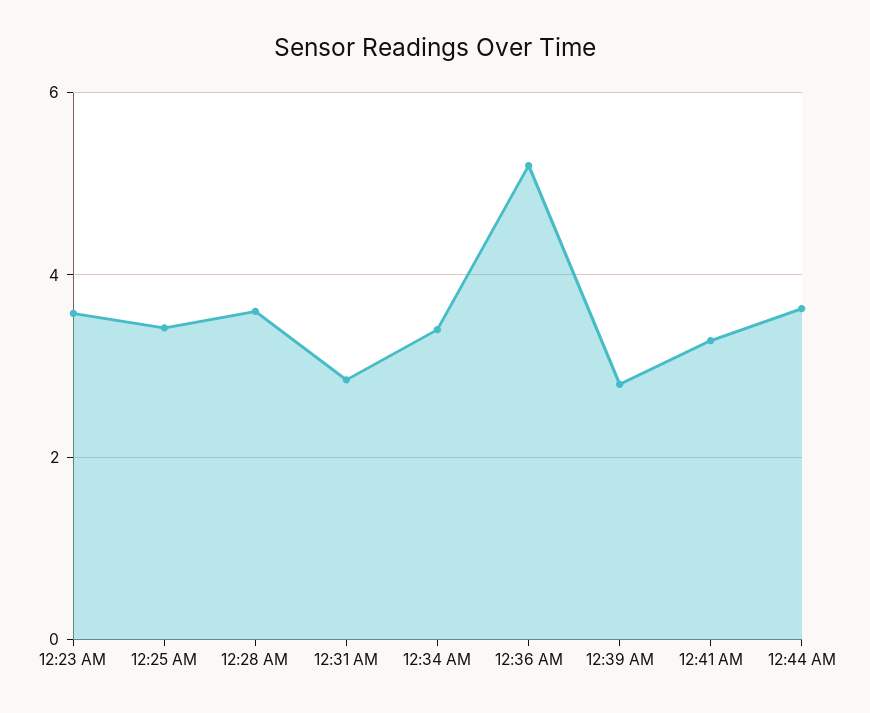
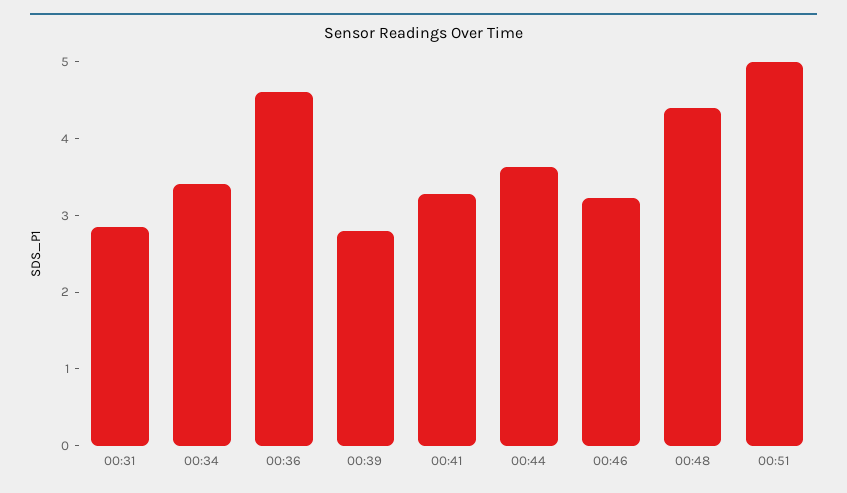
12:23 AM: 3.6 -> none
12:25 AM: 3.4 -> none
12:28 AM: 3.6 -> none
12:36 AM: 5.2 -> 4.6
00:46: none -> 3.2
00:48: none -> 4.4
00:51: none -> 5

